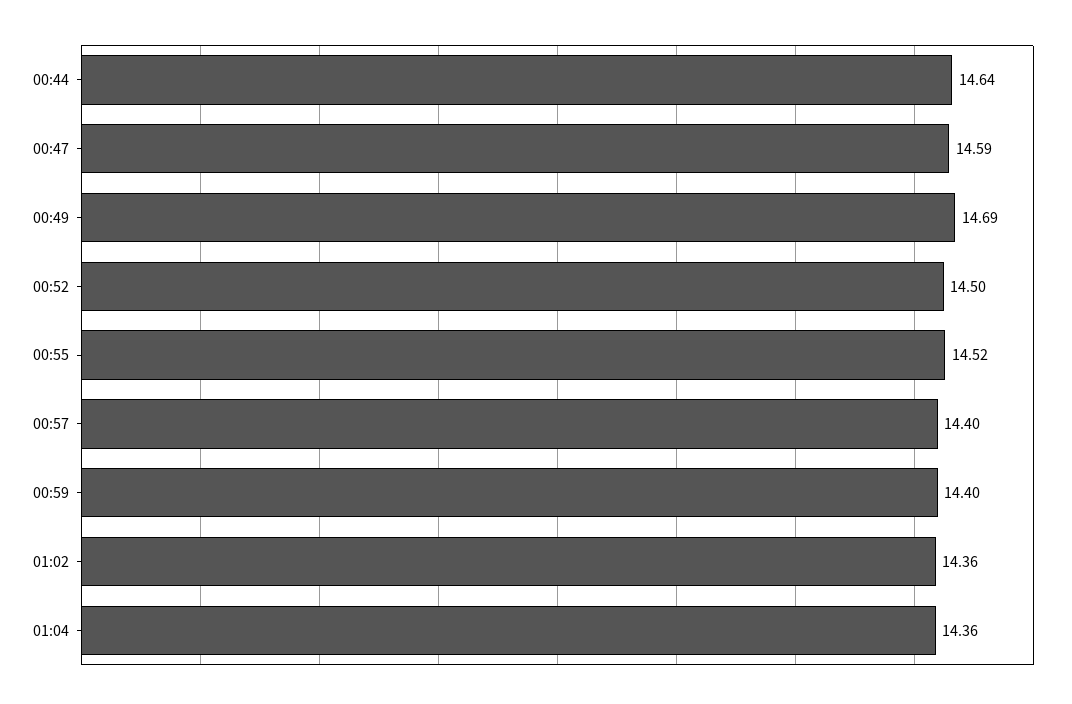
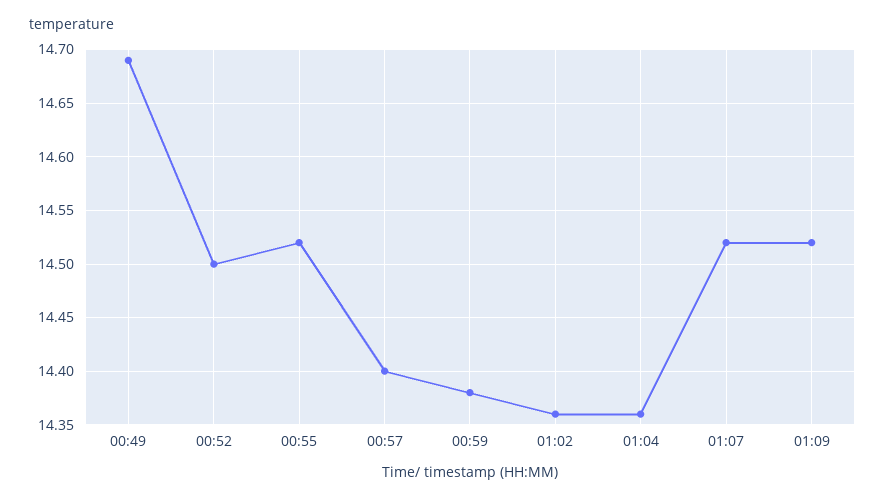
00:44: 14.64 -> none
00:47: 14.59 -> none
00:59: 14.4 -> 14.38
01:07: none -> 14.52
01:09: none -> 14.52

